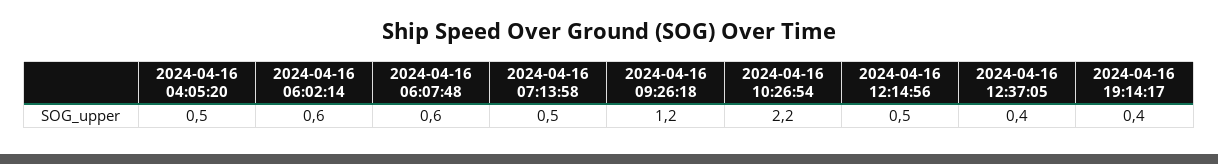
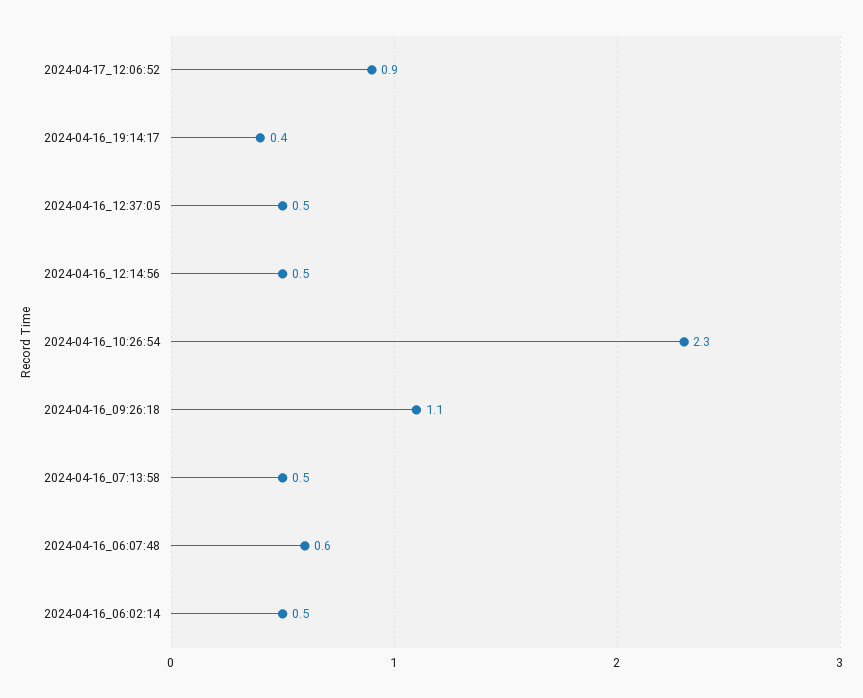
2024-04-16 04:05:20: 0.5 -> none
2024-04-16 06:02:14: 0.6 -> 0.5
2024-04-16 09:26:18: 1.2 -> 1.1
2024-04-16 10:26:54: 2.2 -> 2.3
2024-04-16 12:37:05: 0.4 -> 0.5
2024-04-17_12:06:52: none -> 0.9

